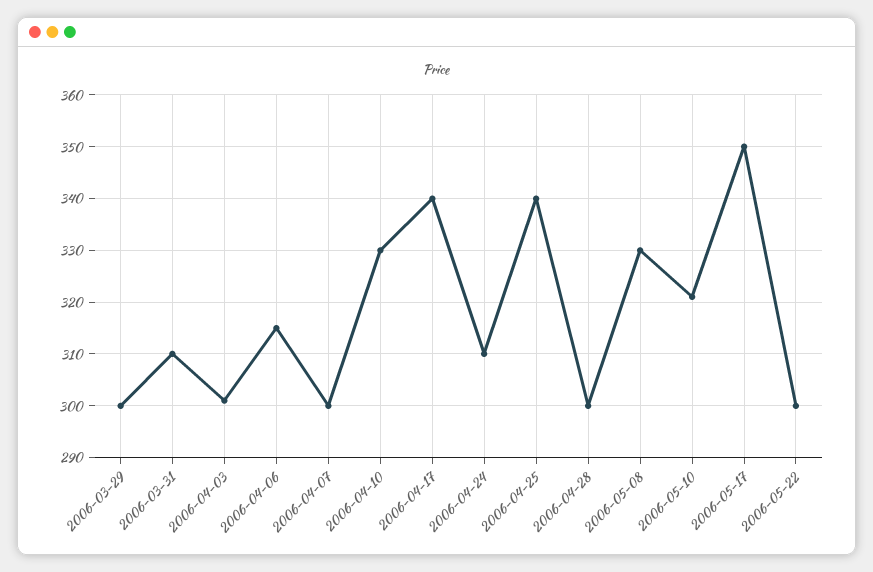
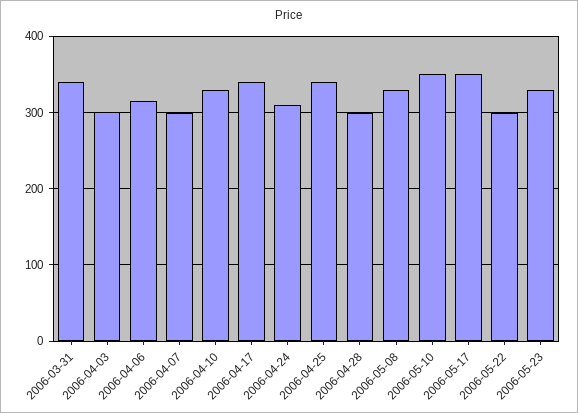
2006-03-29: 300 -> none
2006-03-31: 310 -> 340
2006-05-10: 320 -> 350
2006-05-23: none -> 330

